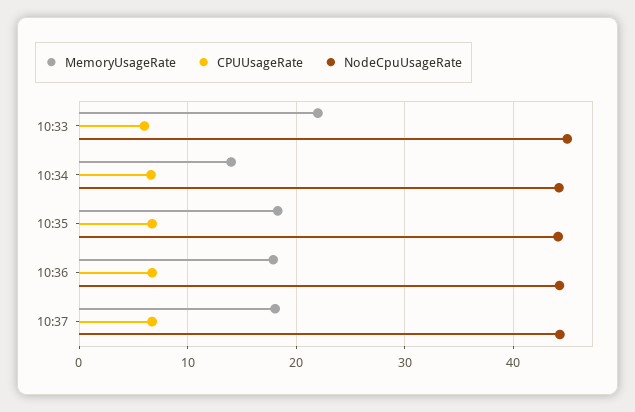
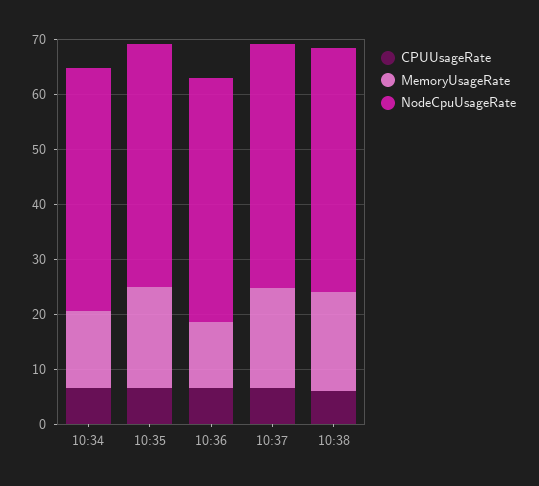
MemoryUsageRate, 10:33: 22 -> none
CPUUsageRate, 10:33: 6 -> none
NodeCpuUsageRate, 10:33: 45 -> none
MemoryUsageRate, 10:36: 18 -> 12
CPUUsageRate, 10:38: none -> 6
MemoryUsageRate, 10:38: none -> 18
NodeCpuUsageRate, 10:38: none -> 44

